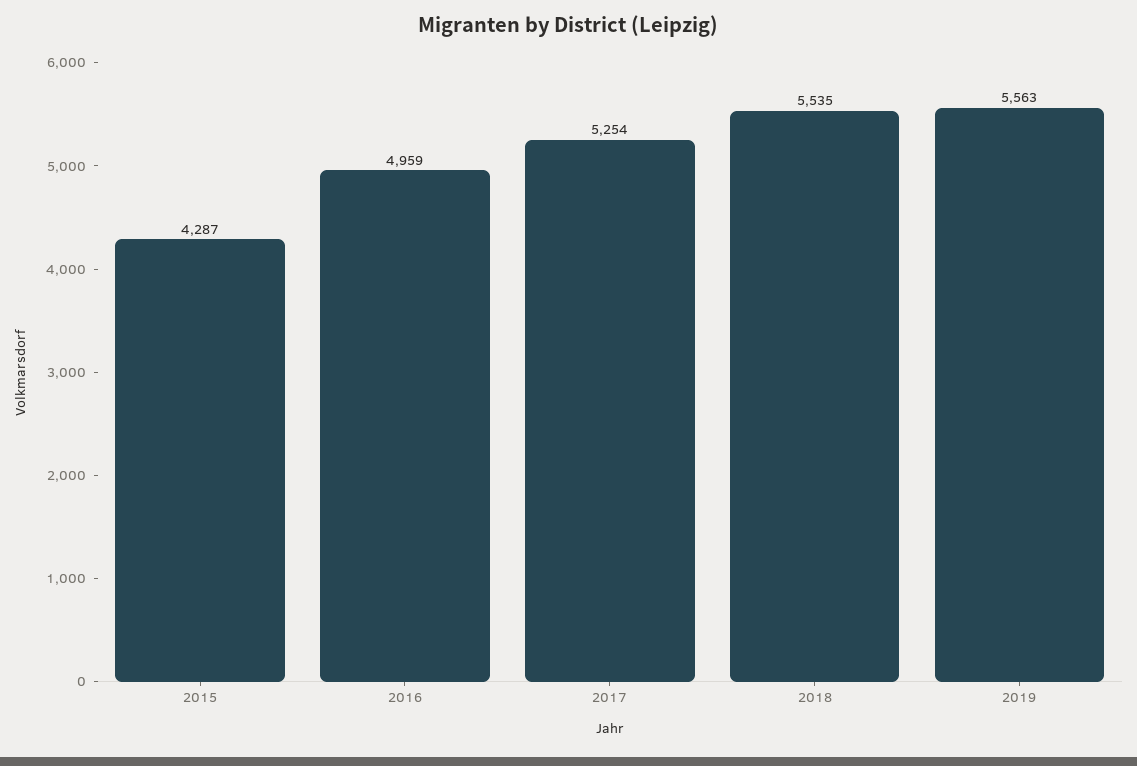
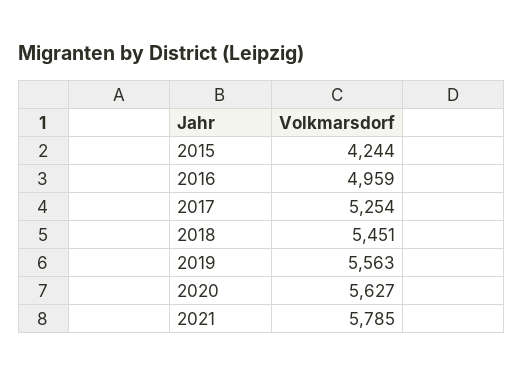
2015: 4287 -> 4244
2018: 5535 -> 5451
2020: none -> 5627
2021: none -> 5785

